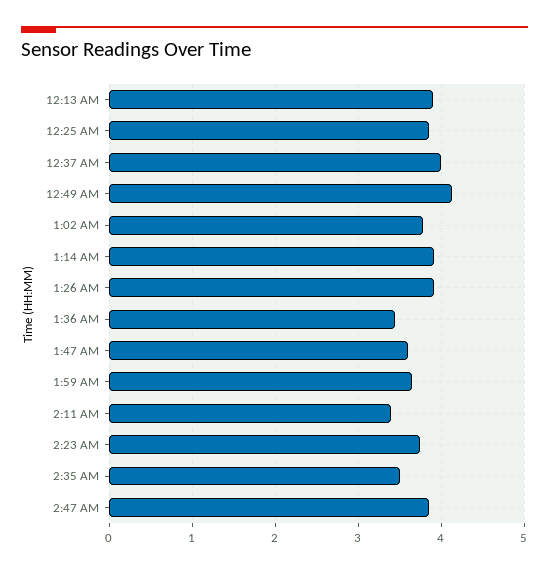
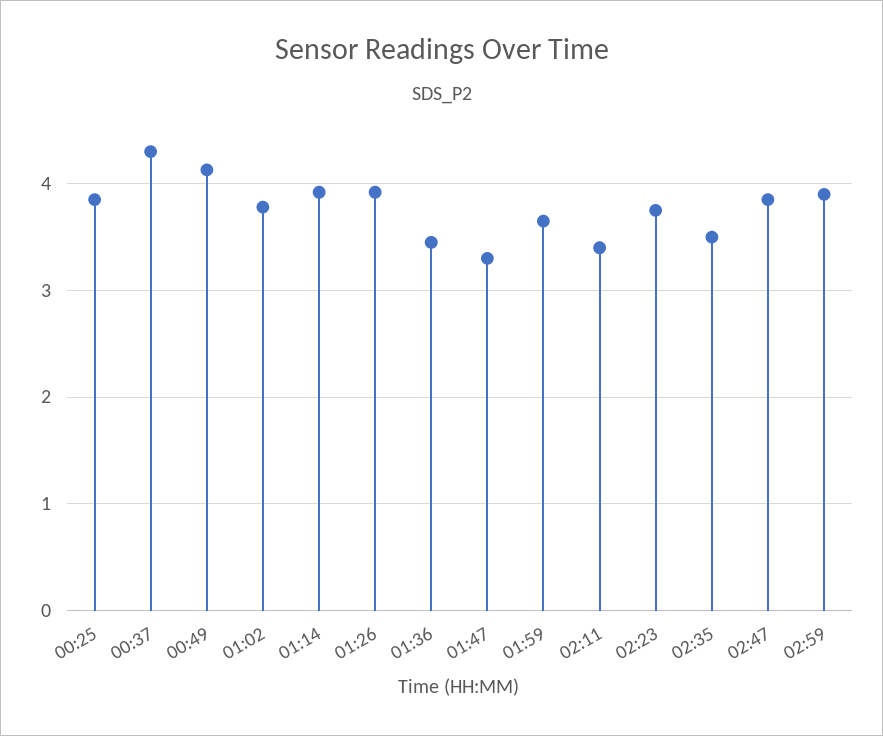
12:13 AM: 3.9 -> none
12:37 AM: 4 -> 4.3
1:47 AM: 3.6 -> 3.3
02:59: none -> 3.9

